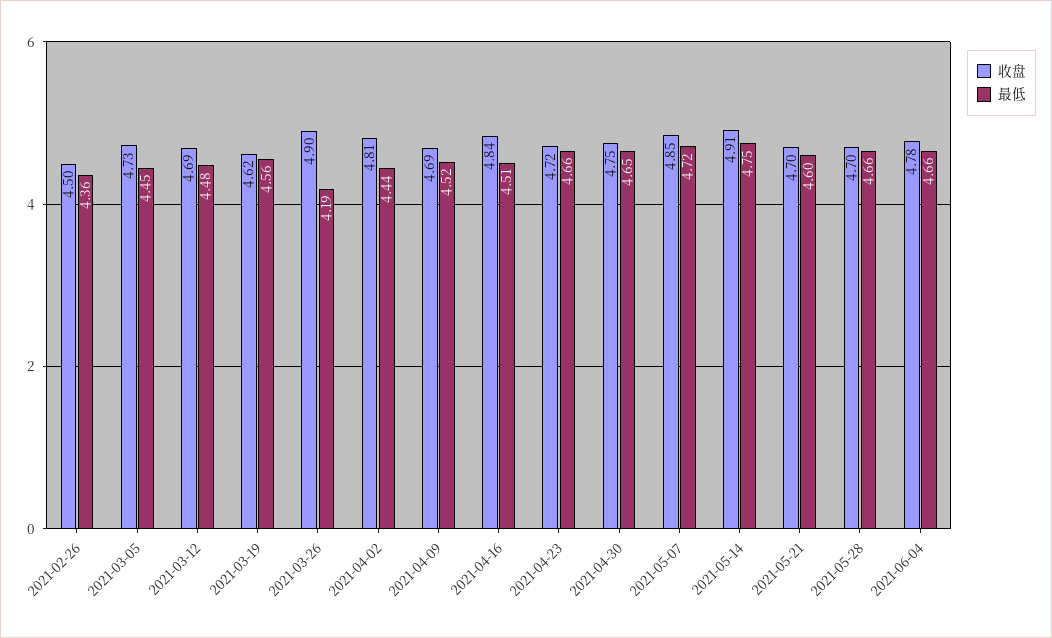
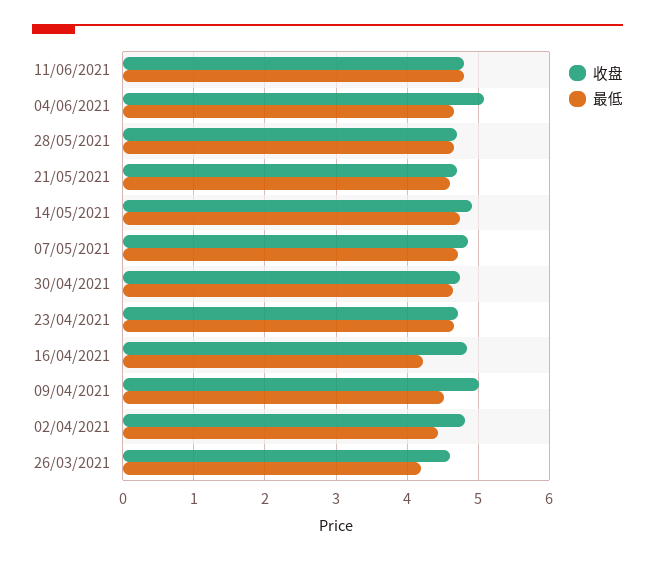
收盘, 2021-02-26: 4.5 -> none
最低, 2021-02-26: 4.36 -> none
收盘, 2021-03-05: 4.73 -> none
最低, 2021-03-05: 4.45 -> none
收盘, 2021-03-12: 4.69 -> none
最低, 2021-03-12: 4.48 -> none
收盘, 2021-03-19: 4.62 -> none
最低, 2021-03-19: 4.56 -> none
收盘, 2021-03-26: 4.9 -> 4.6
收盘, 2021-04-09: 4.69 -> 5
最低, 2021-04-16: 4.51 -> 4.2
收盘, 2021-06-04: 4.78 -> 5.1
收盘, 11/06/2021: none -> 4.8
最低, 11/06/2021: none -> 4.8

